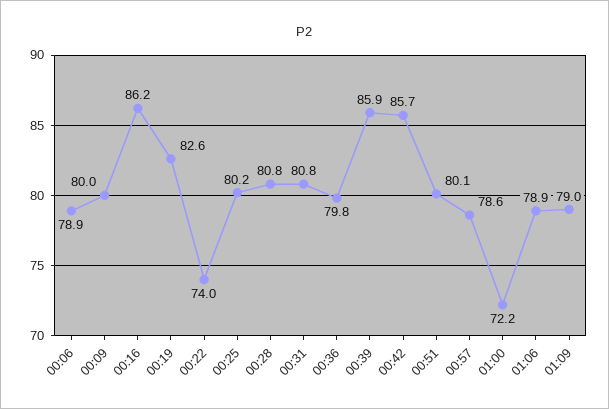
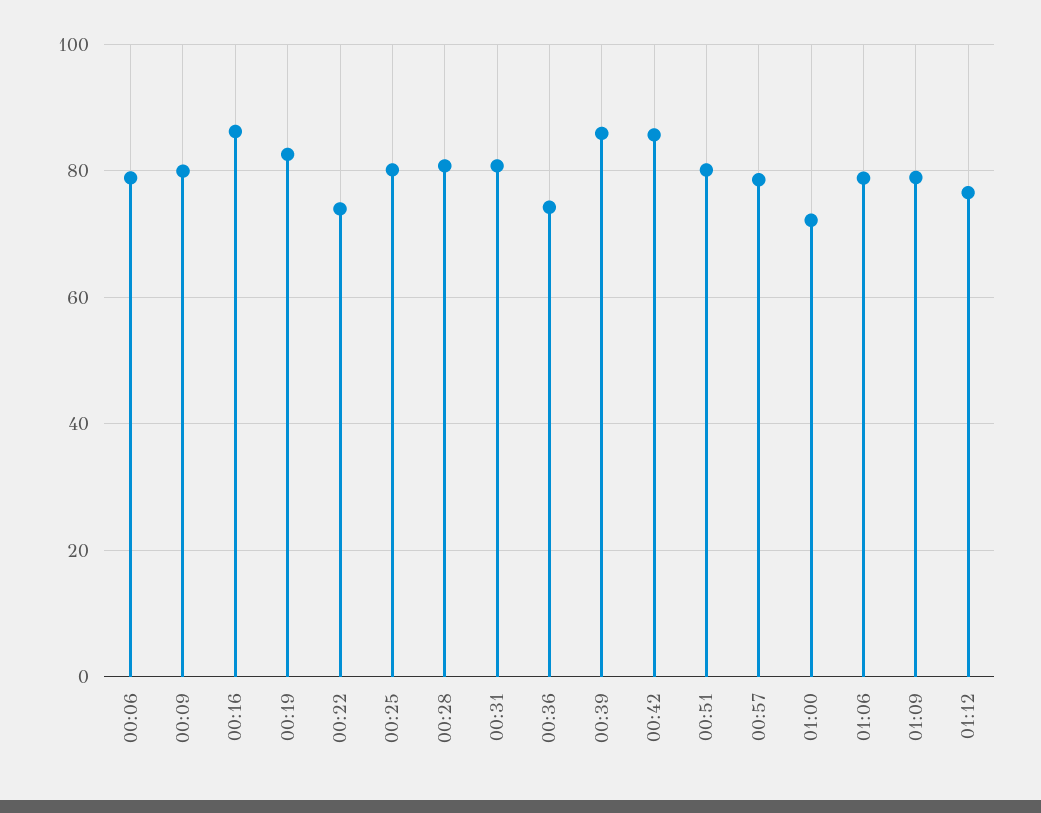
00:36: 79.8 -> 74
01:12: none -> 76

